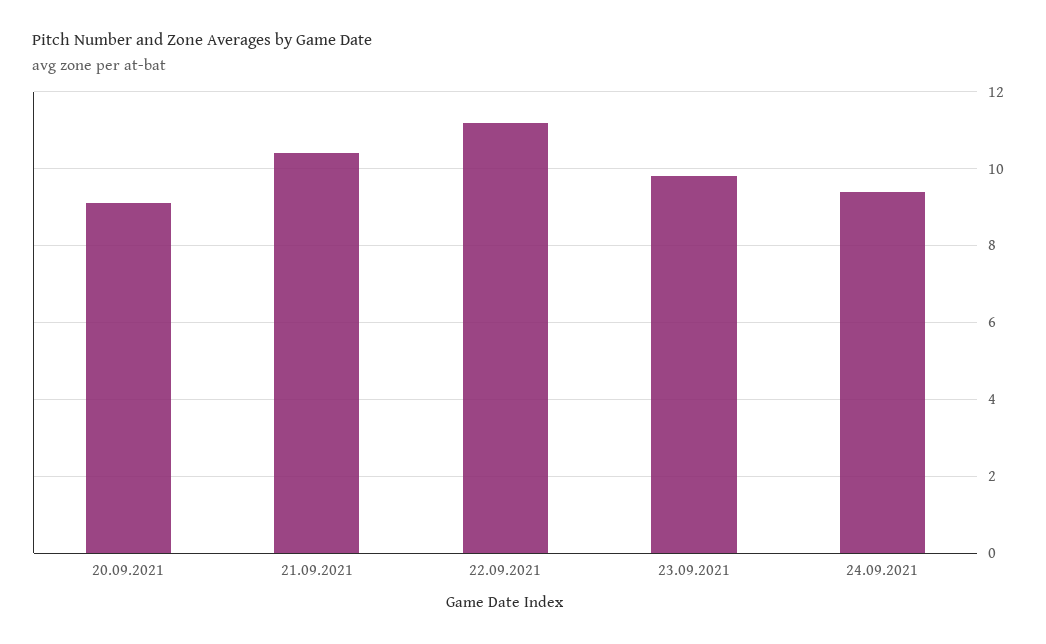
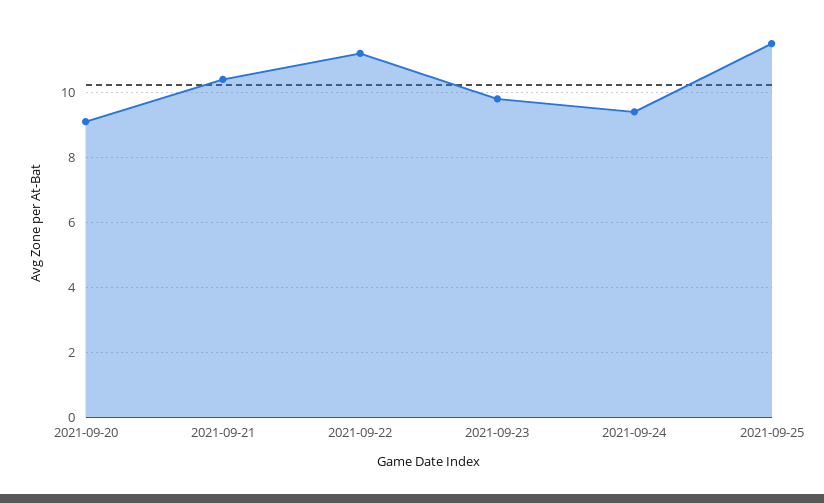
2021-09-25: none -> 11.5

